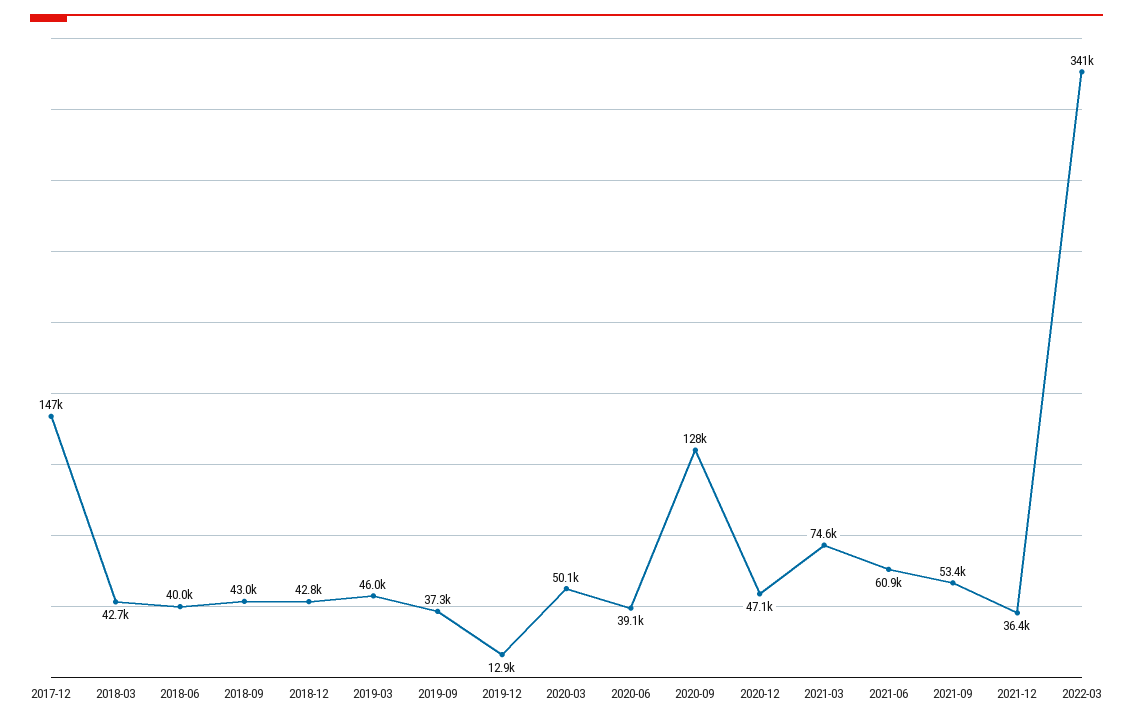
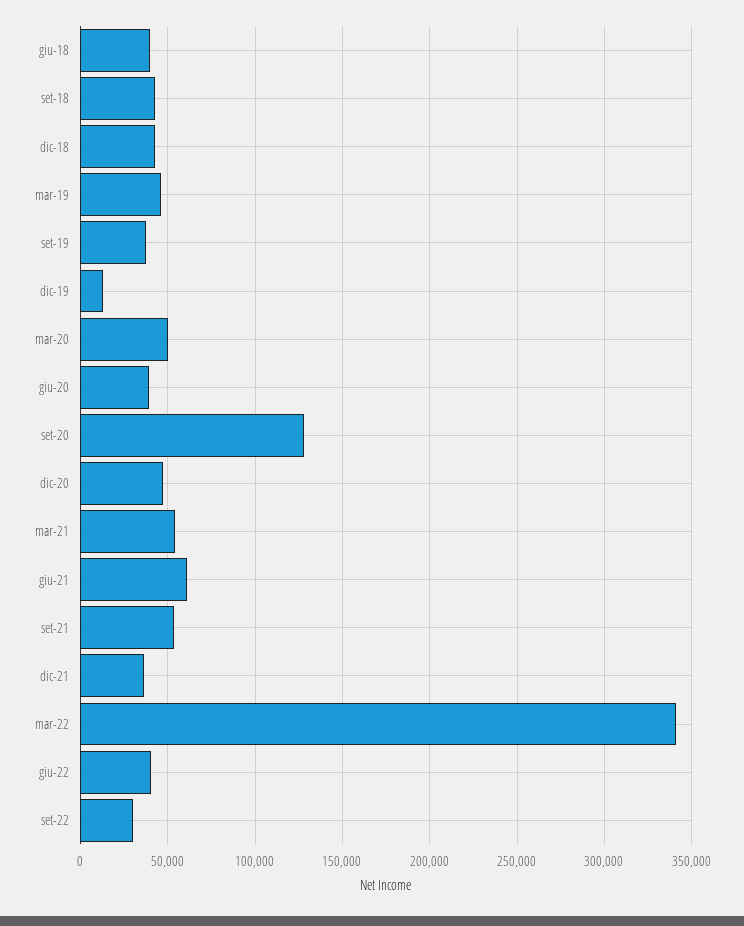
2017-12: 147000 -> none
2018-03: 42700 -> none
2021-03: 74600 -> 55000
giu-22: none -> 40000
set-22: none -> 30000

